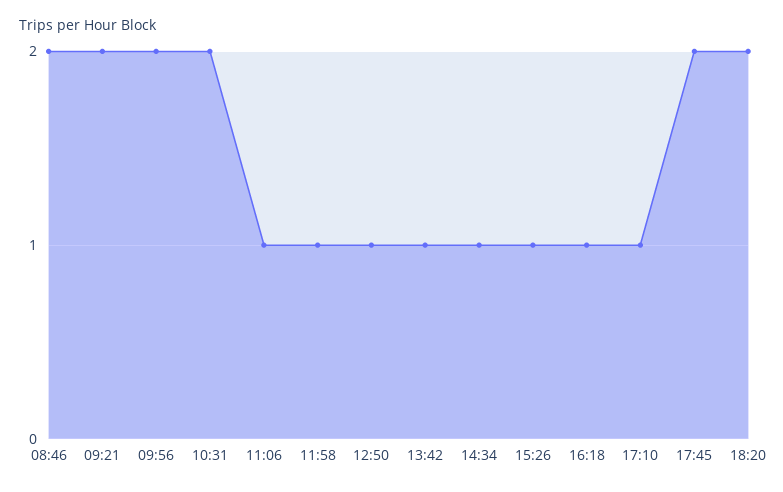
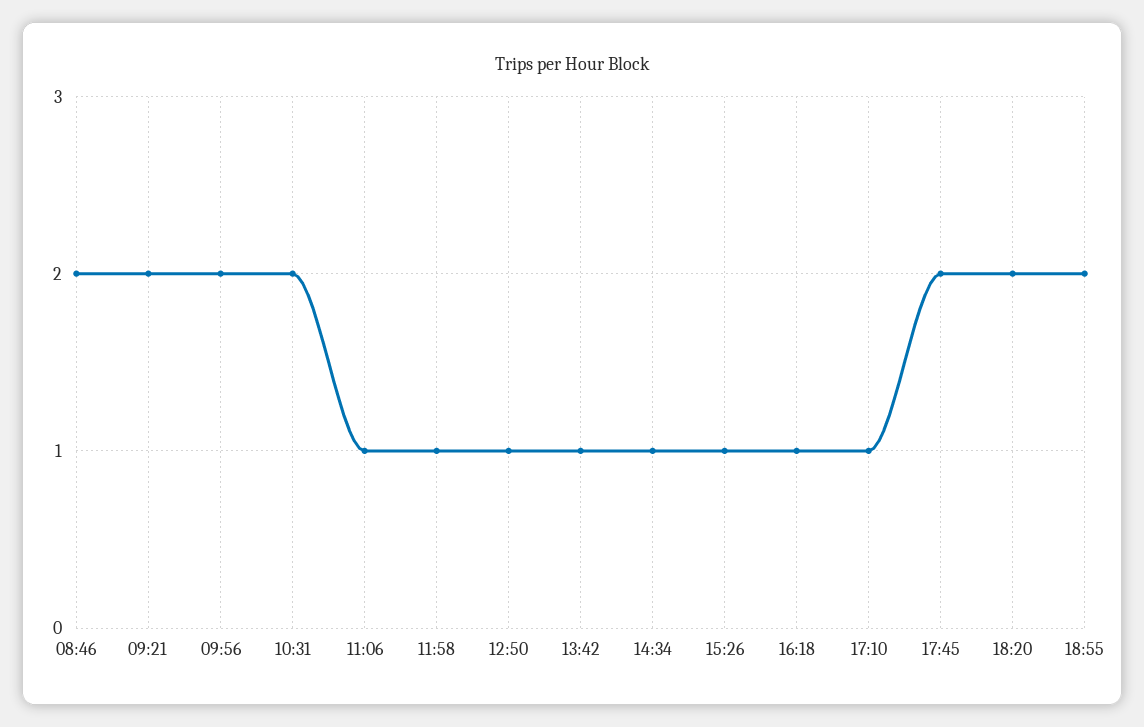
18:55: none -> 2

